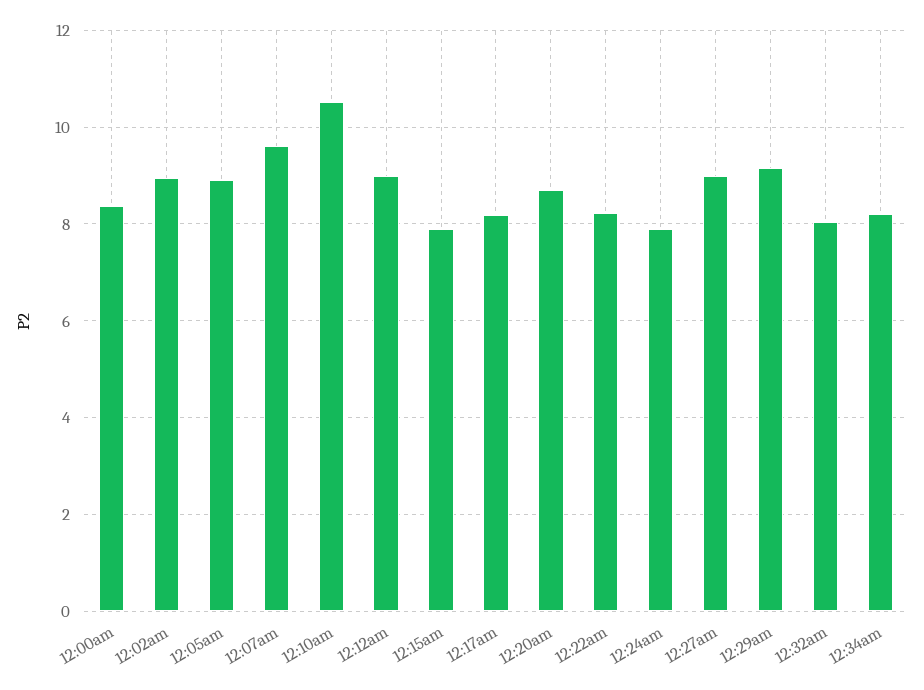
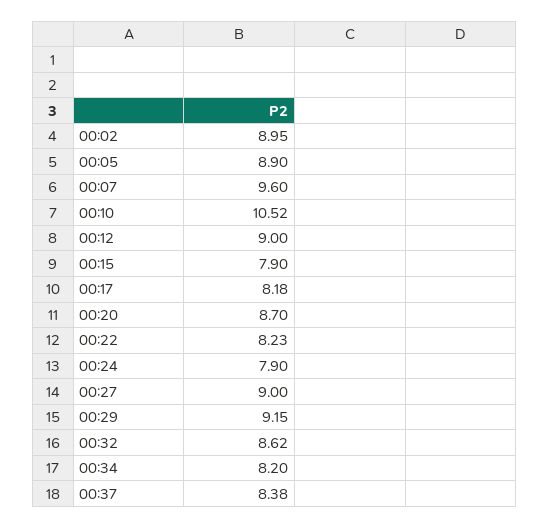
12:00am: 8.4 -> none
12:32am: 8 -> 8.62
00:37: none -> 8.38

